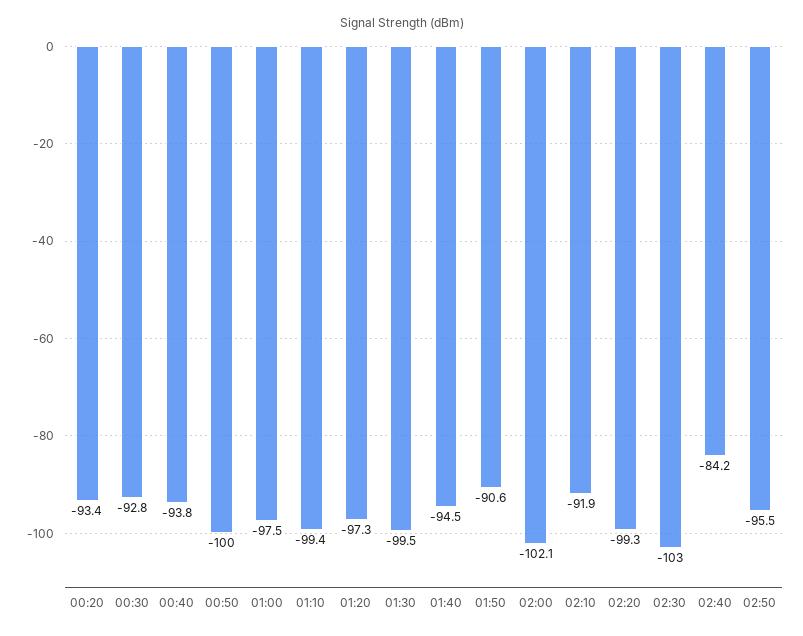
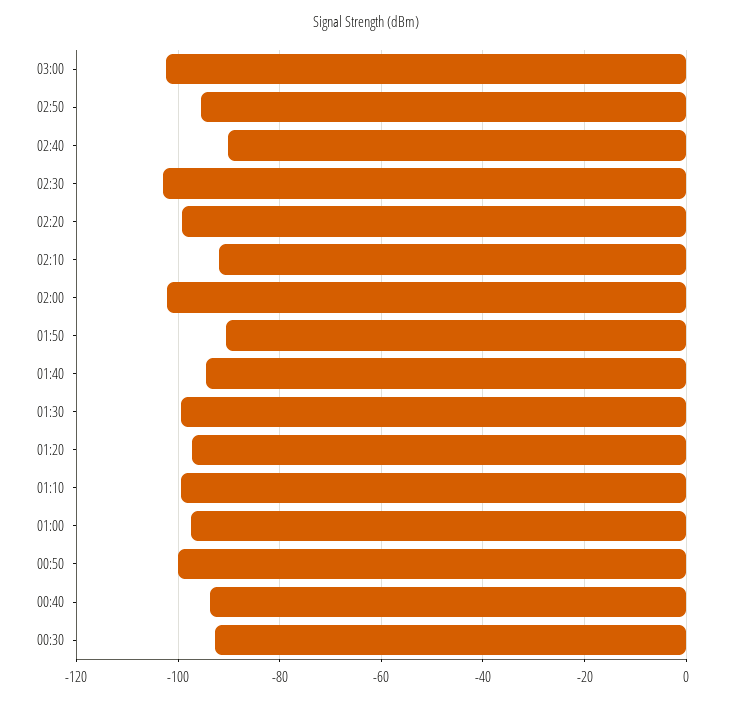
00:20: -93.4 -> none
02:40: -84.2 -> -90
03:00: none -> -102

